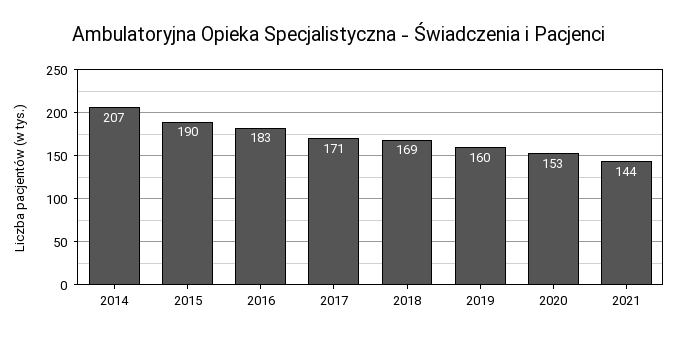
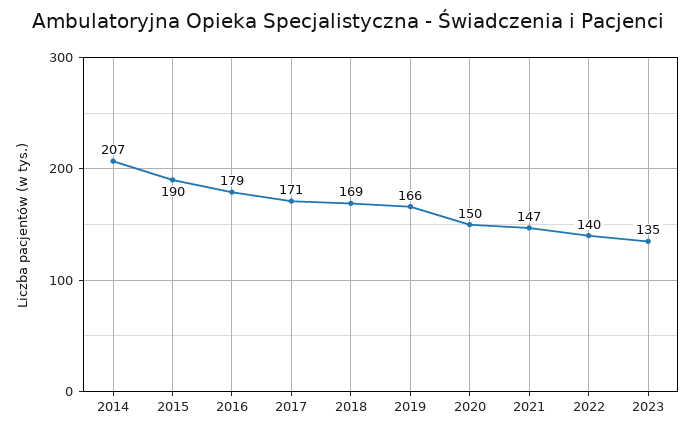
2016: 183 -> 179
2019: 160 -> 166
2020: 153 -> 150
2021: 144 -> 147
2022: none -> 140
2023: none -> 135

